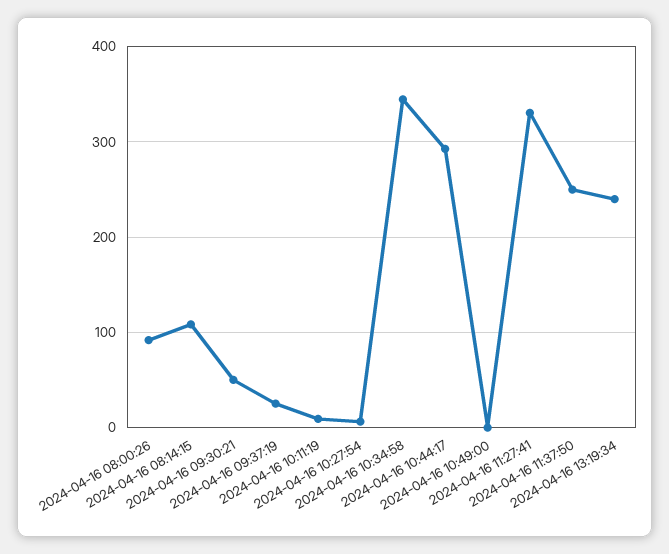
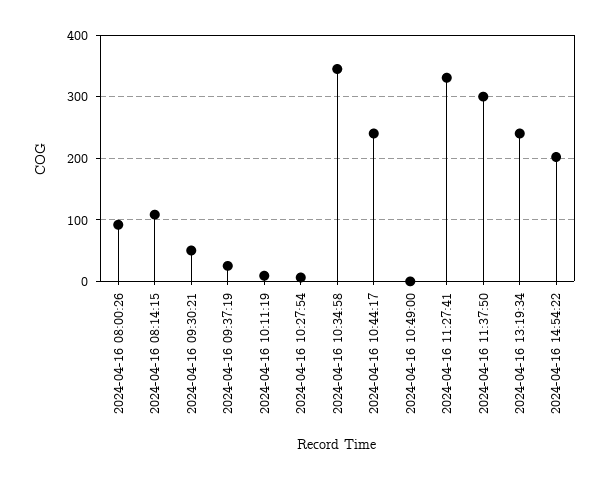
2024-04-16 10:44:17: 290 -> 240
2024-04-16 11:37:50: 250 -> 300
2024-04-16 14:54:22: none -> 200

